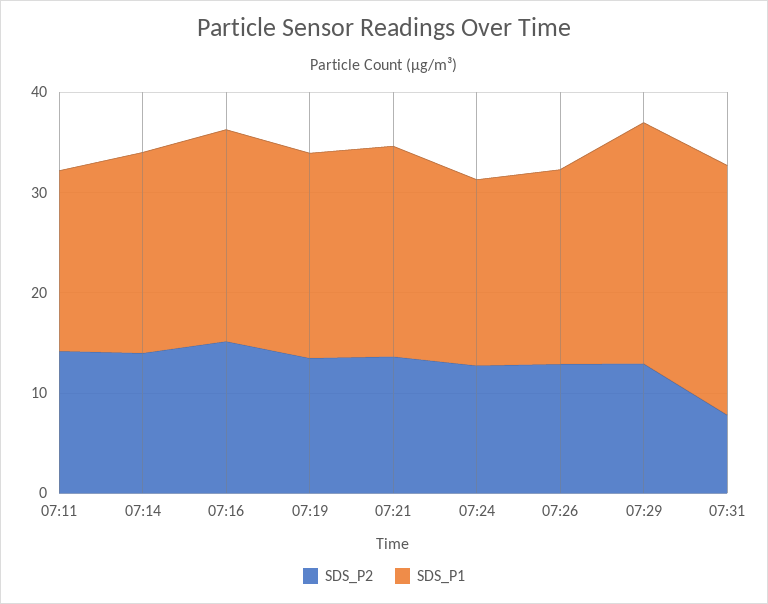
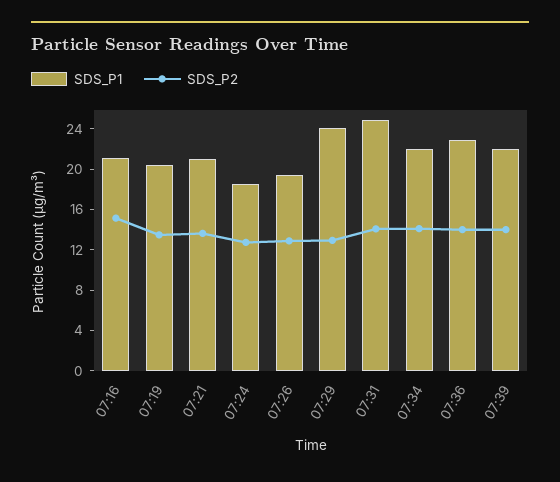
SDS_P2, 07:11: 14 -> none
SDS_P1, 07:11: 18 -> none
SDS_P2, 07:14: 14 -> none
SDS_P1, 07:14: 20 -> none
SDS_P2, 07:31: 8 -> 14
SDS_P1, 07:34: none -> 22
SDS_P2, 07:34: none -> 14
SDS_P1, 07:36: none -> 23
SDS_P2, 07:36: none -> 14
SDS_P1, 07:39: none -> 22
SDS_P2, 07:39: none -> 14

